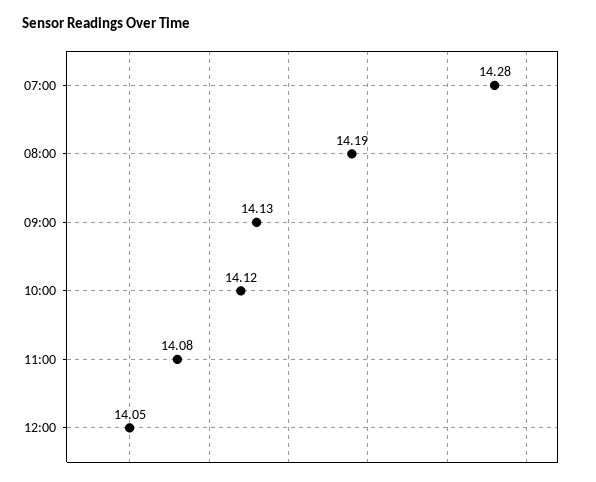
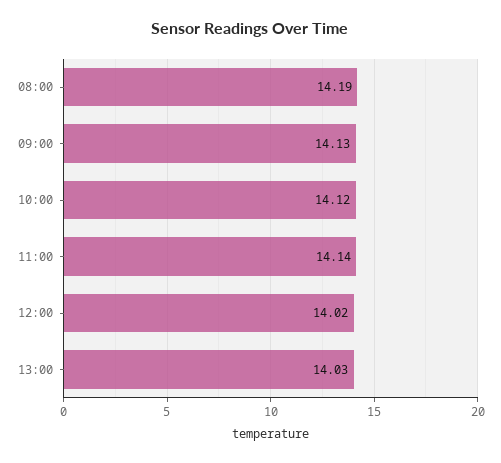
07:00: 14.28 -> none
11:00: 14.08 -> 14.14
12:00: 14.05 -> 14.02
13:00: none -> 14.03

